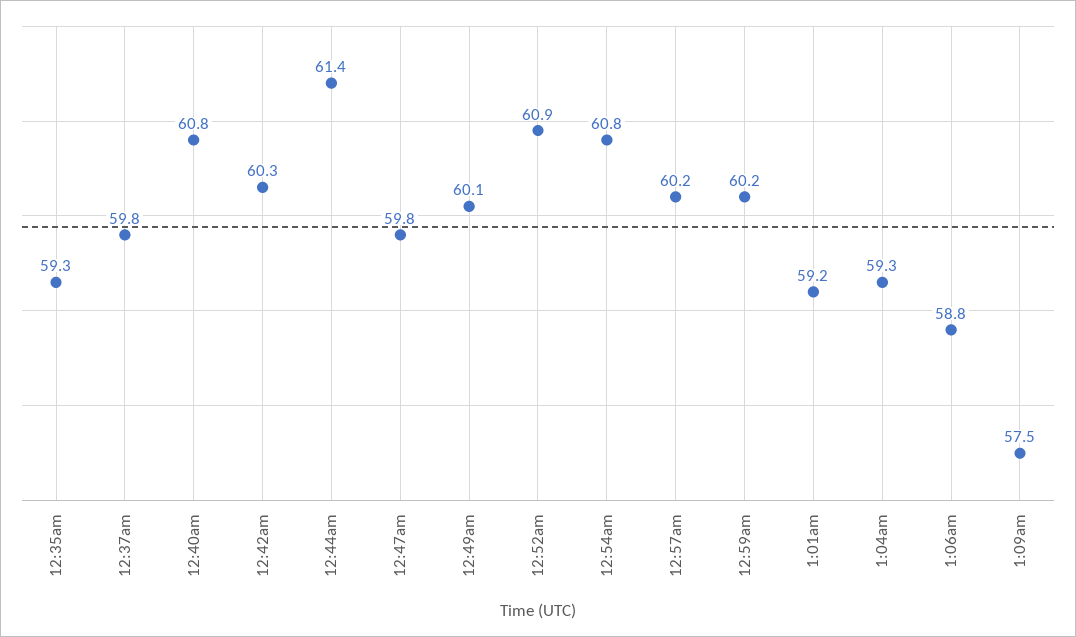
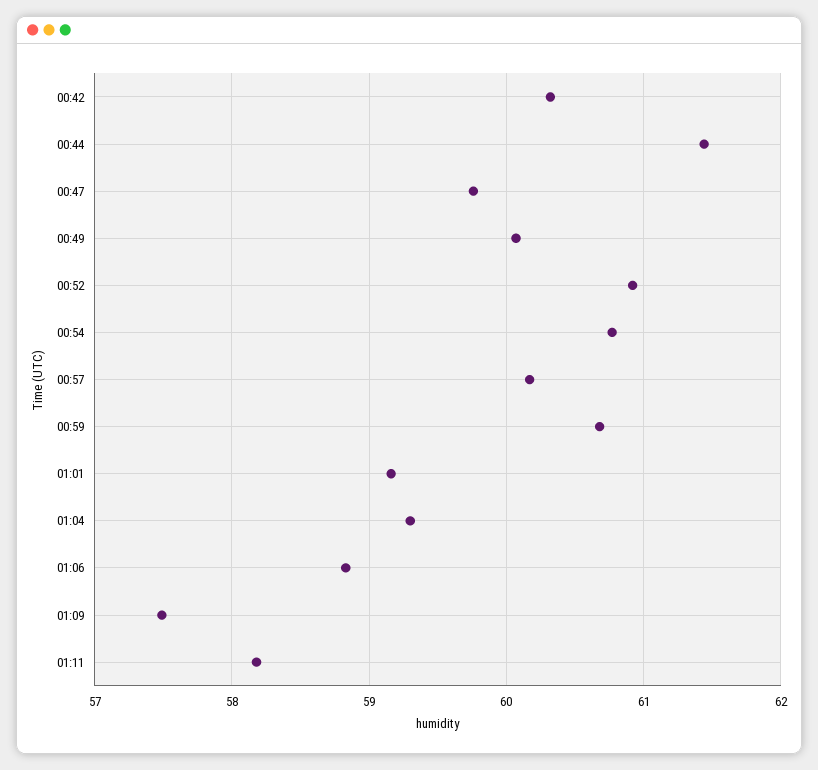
12:35am: 59.3 -> none
12:37am: 59.8 -> none
12:40am: 60.8 -> none
12:59am: 60.2 -> 60.7
01:11: none -> 58.2

